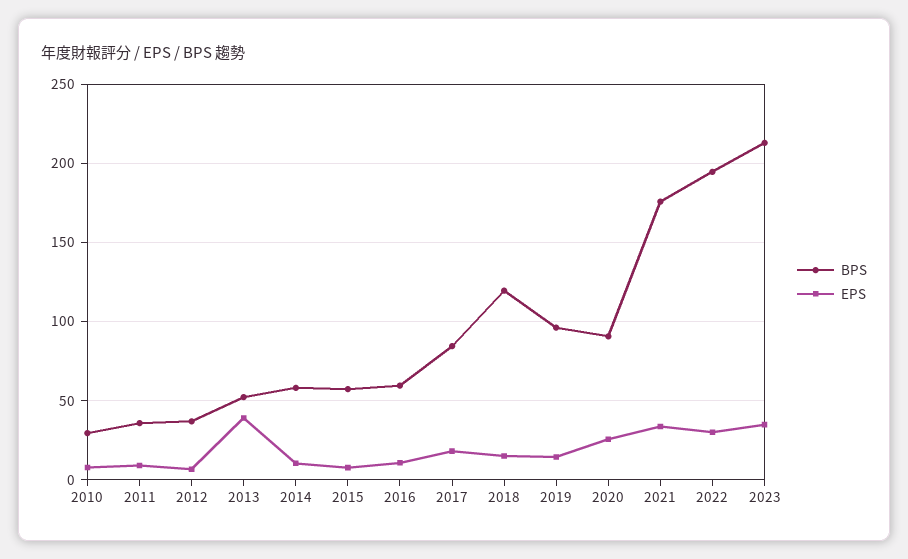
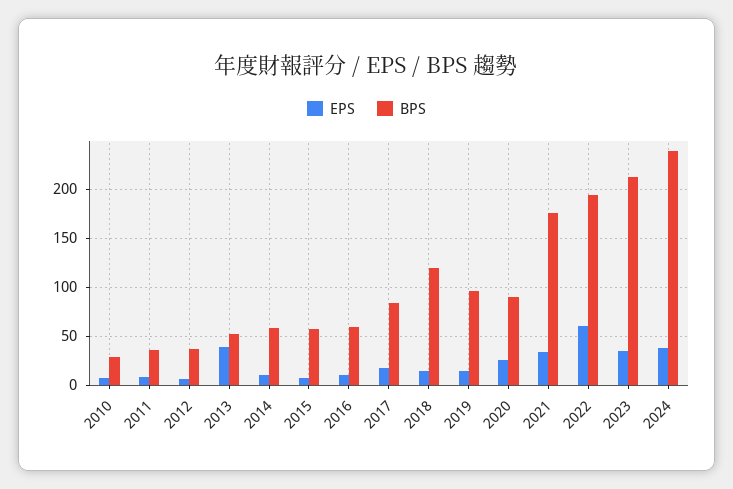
EPS, 2022: 30 -> 60
EPS, 2024: none -> 40
BPS, 2024: none -> 240

